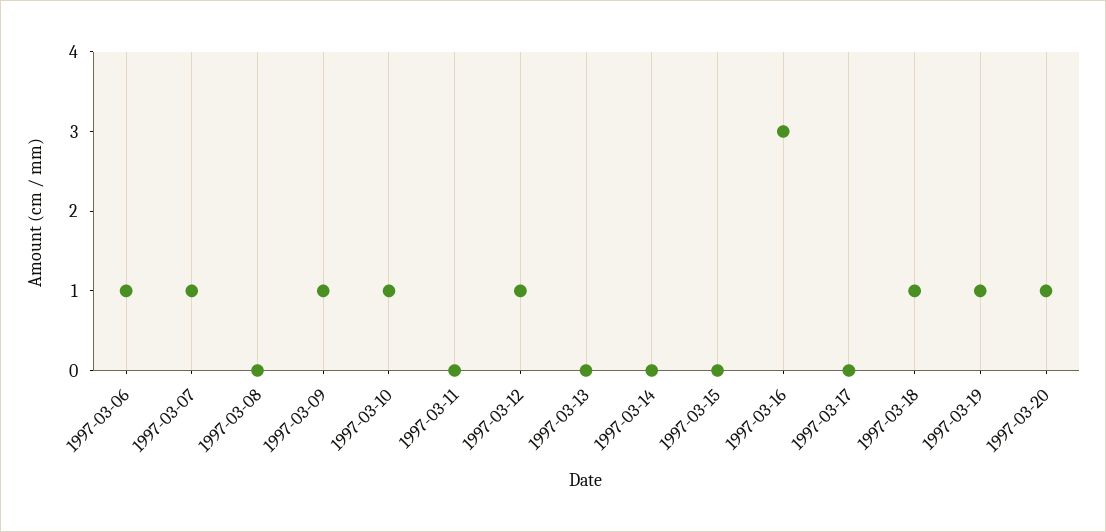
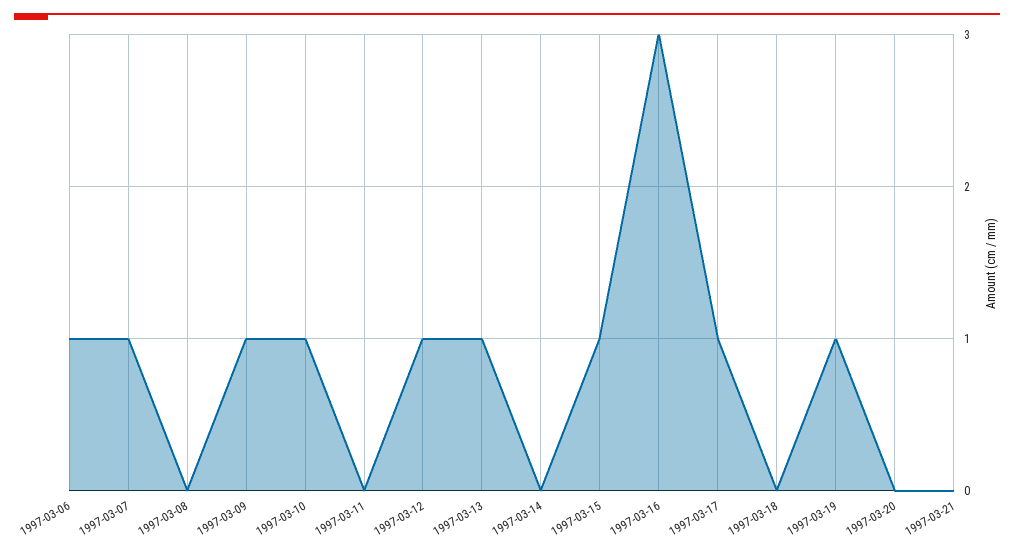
1997-03-13: 0 -> 1
1997-03-15: 0 -> 1
1997-03-17: 0 -> 1
1997-03-18: 1 -> 0
1997-03-20: 1 -> 0
1997-03-21: none -> 0

